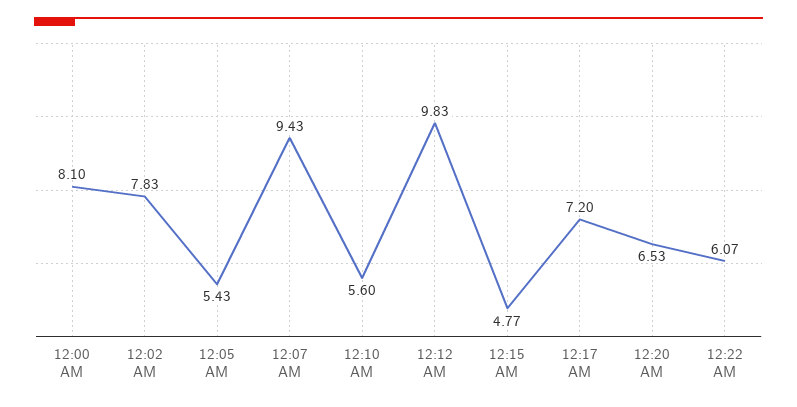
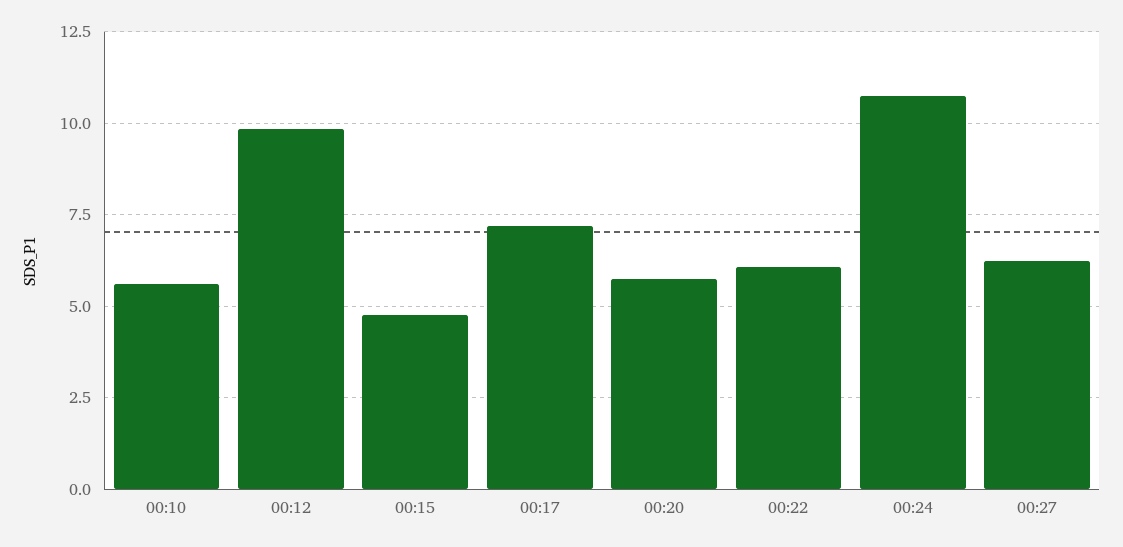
12:00 AM: 8.1 -> none
12:02 AM: 7.83 -> none
12:05 AM: 5.43 -> none
12:07 AM: 9.43 -> none
12:20 AM: 6.53 -> 5.75
00:24: none -> 10.75
00:27: none -> 6.25

